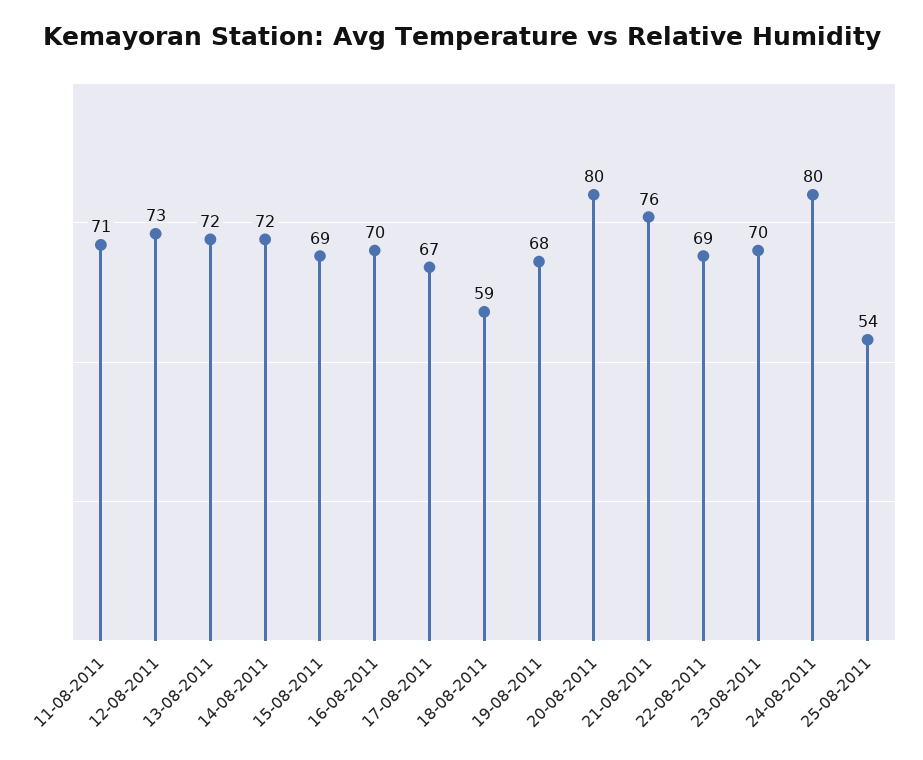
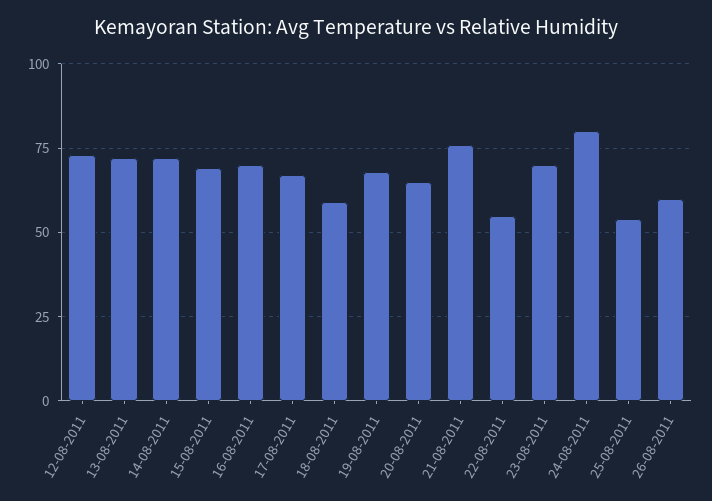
11-08-2011: 71 -> none
20-08-2011: 80 -> 65
22-08-2011: 69 -> 55
26-08-2011: none -> 60

